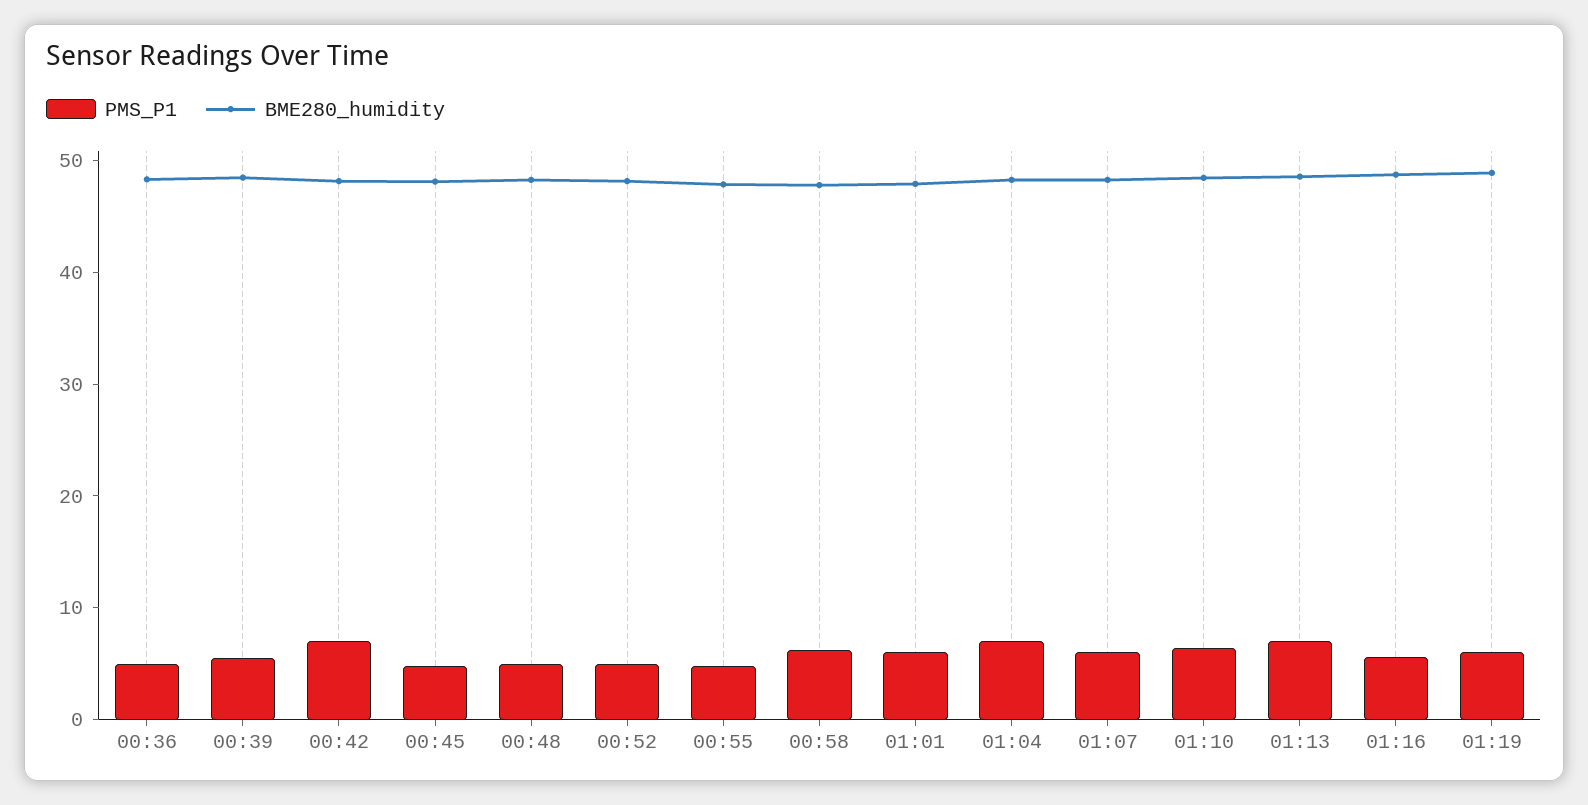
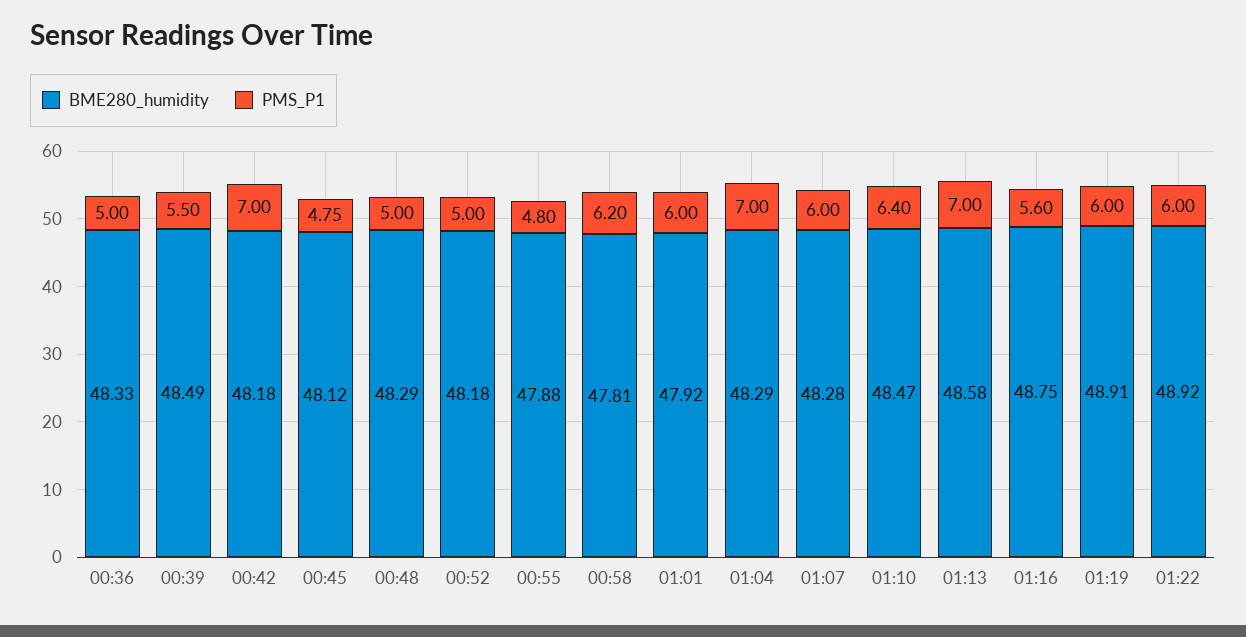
BME280_humidity, 01:22: none -> 48.92
PMS_P1, 01:22: none -> 6

